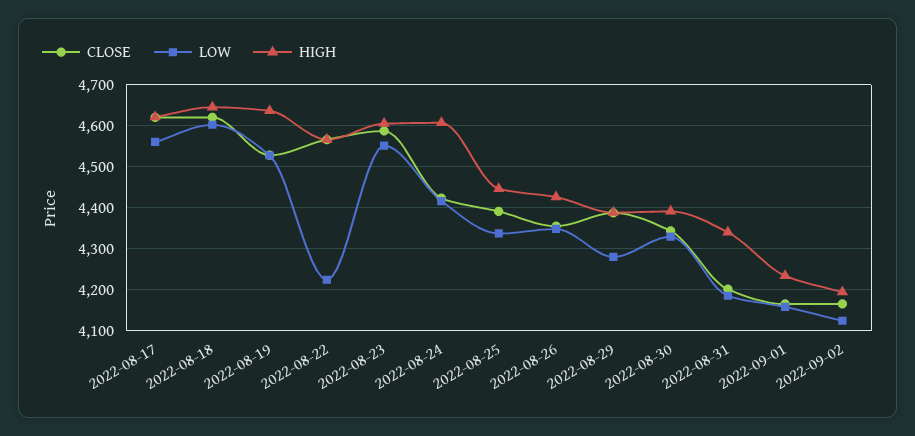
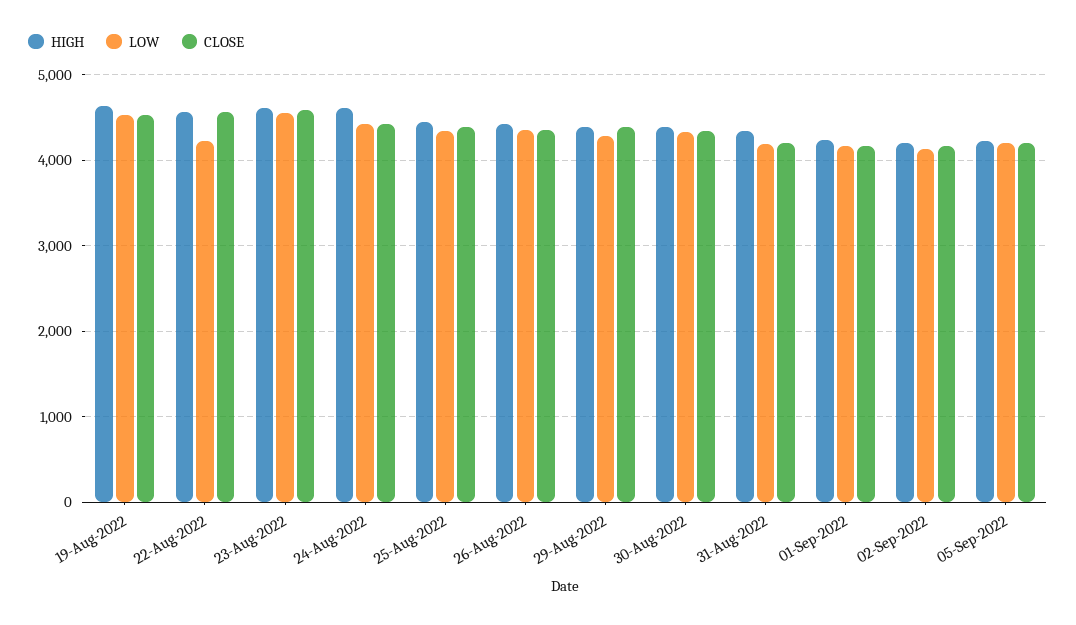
CLOSE, 2022-08-17: 4620 -> none
LOW, 2022-08-17: 4560 -> none
HIGH, 2022-08-17: 4620 -> none
CLOSE, 2022-08-18: 4620 -> none
LOW, 2022-08-18: 4600 -> none
HIGH, 2022-08-18: 4640 -> none
HIGH, 05-Sep-2022: none -> 4200
LOW, 05-Sep-2022: none -> 4200
CLOSE, 05-Sep-2022: none -> 4200

